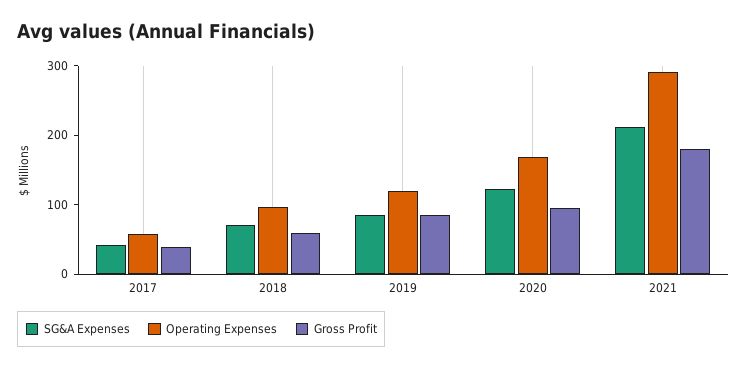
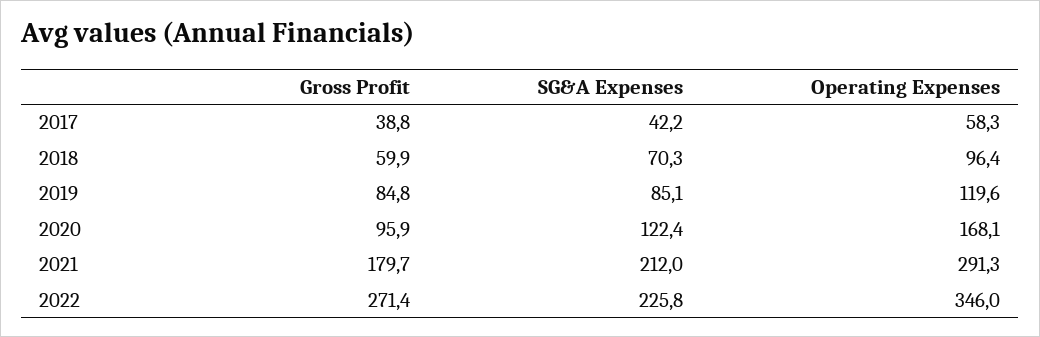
Gross Profit, 2022: none -> 271.4
SG&A Expenses, 2022: none -> 225.8
Operating Expenses, 2022: none -> 346

